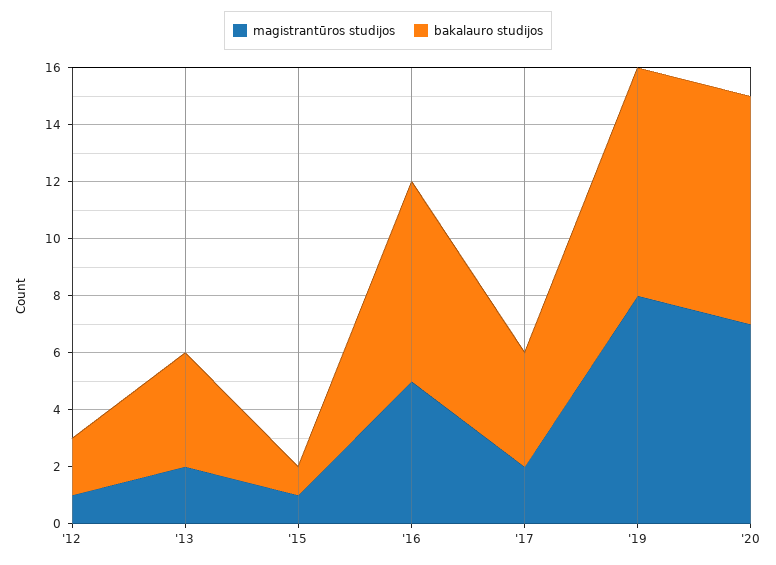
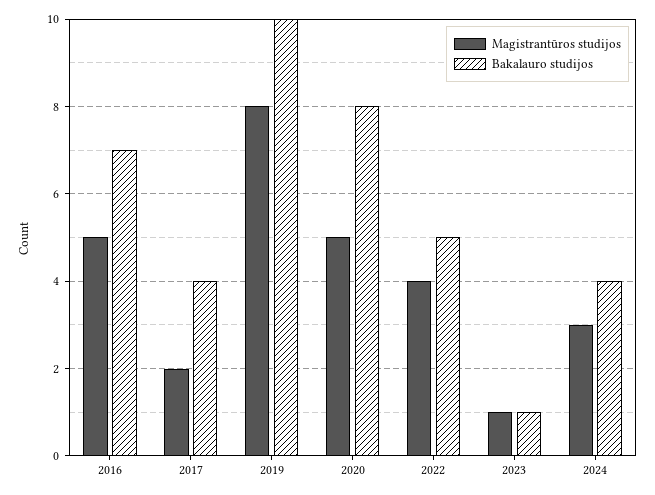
magistrantūros studijos, '12: 1 -> none
bakalauro studijos, '12: 2 -> none
magistrantūros studijos, '13: 2 -> none
bakalauro studijos, '13: 4 -> none
magistrantūros studijos, '15: 1 -> none
bakalauro studijos, '15: 1 -> none
bakalauro studijos, '19: 8 -> 10
magistrantūros studijos, '20: 7 -> 5
magistrantūros studijos, 2022: none -> 4
bakalauro studijos, 2022: none -> 5
magistrantūros studijos, 2023: none -> 1
bakalauro studijos, 2023: none -> 1
magistrantūros studijos, 2024: none -> 3
bakalauro studijos, 2024: none -> 4

